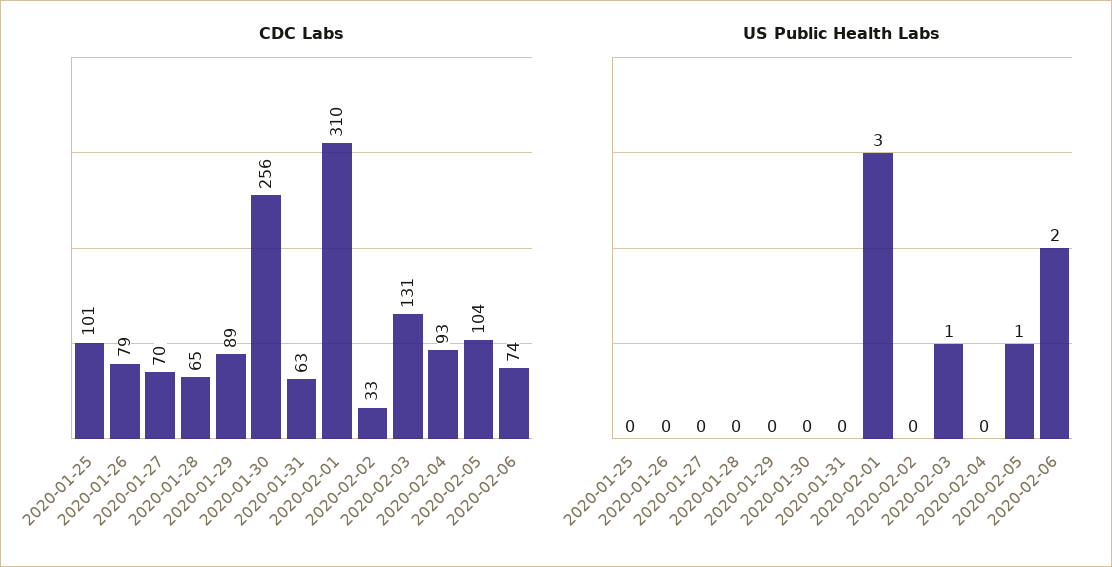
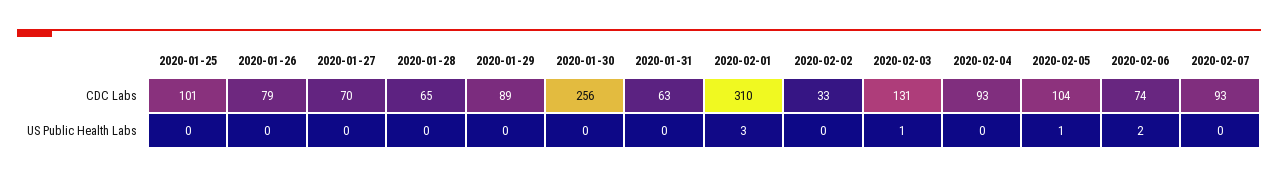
CDC Labs, 2020-02-07: none -> 93
US Public Health Labs, 2020-02-07: none -> 0

